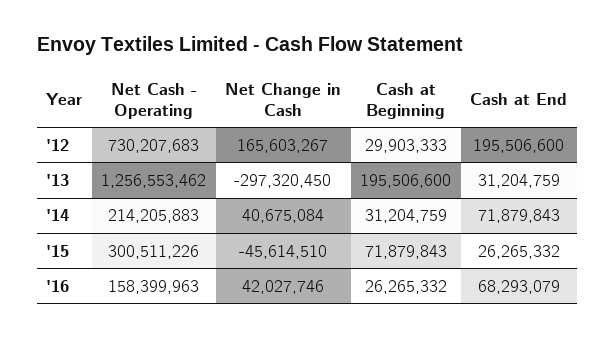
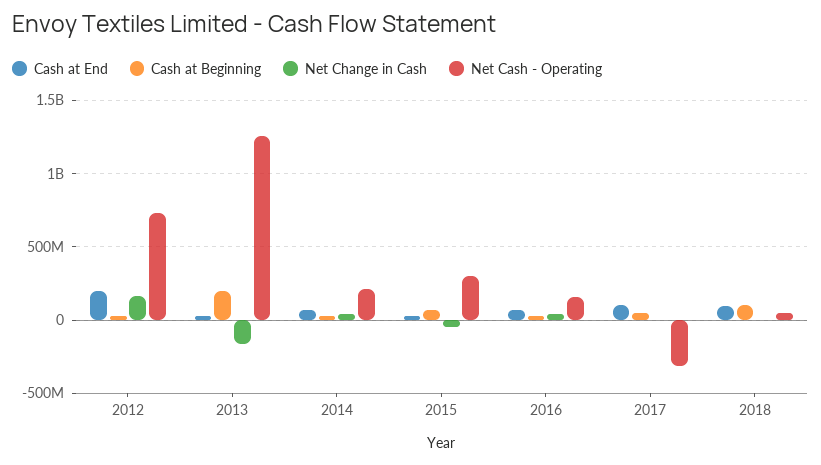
Net Change in Cash, '13: -297320450 -> -150000000
Cash at End, 2017: none -> 100000000
Cash at Beginning, 2017: none -> 50000000
Net Change in Cash, 2017: none -> 0
Net Cash - Operating, 2017: none -> -300000000
Cash at End, 2018: none -> 100000000
Cash at Beginning, 2018: none -> 100000000
Net Change in Cash, 2018: none -> 0
Net Cash - Operating, 2018: none -> 50000000

